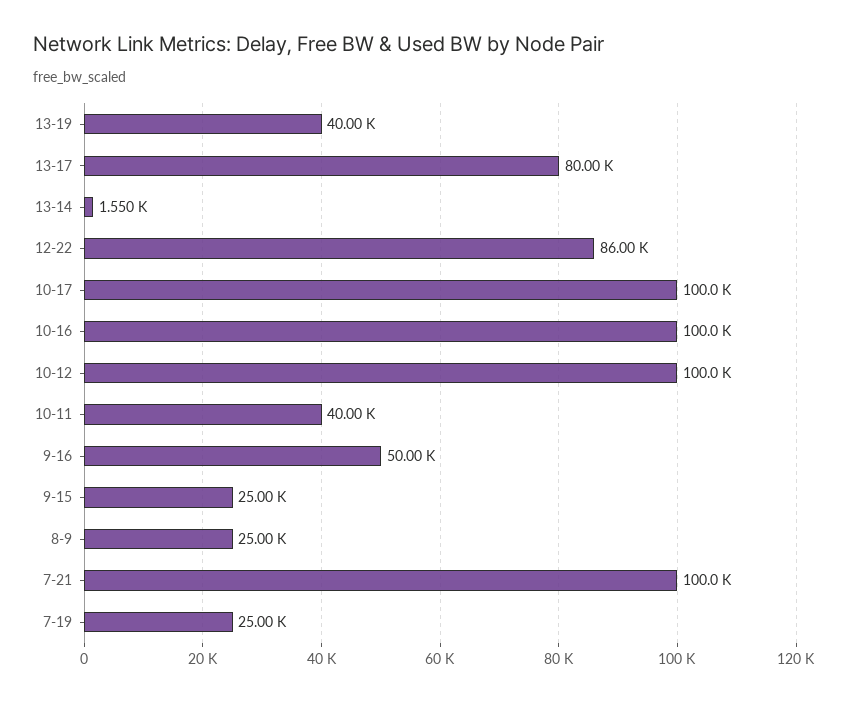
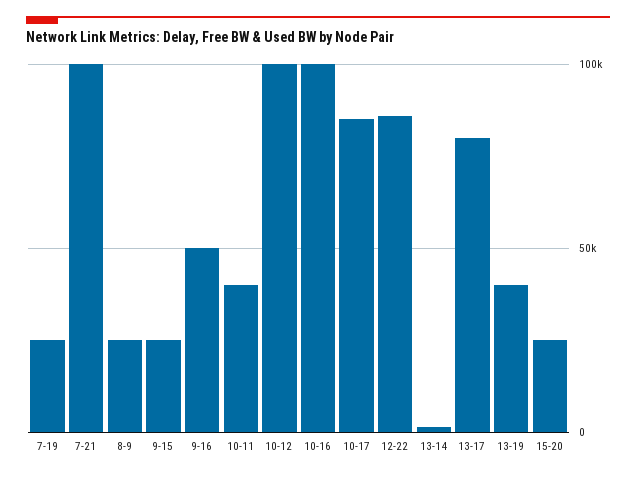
10-17: 100000 -> 85000
15-20: none -> 25000

